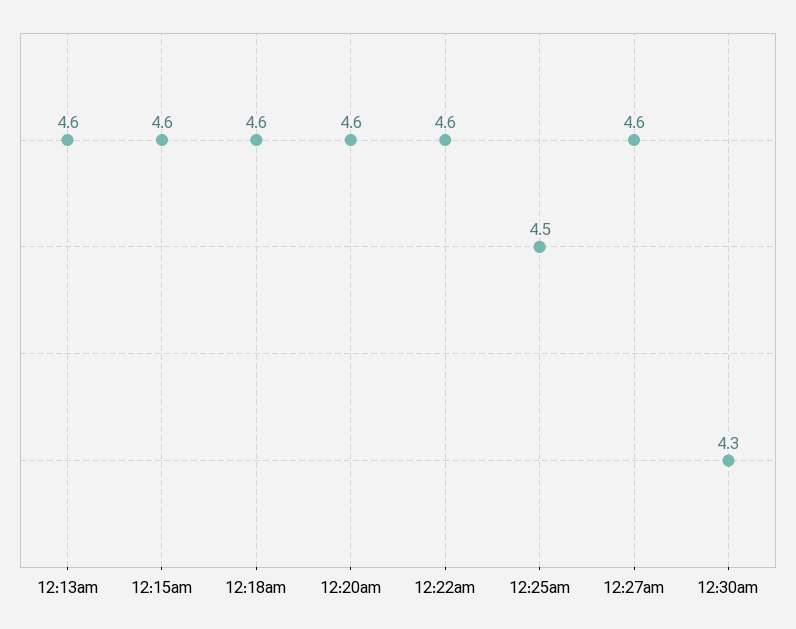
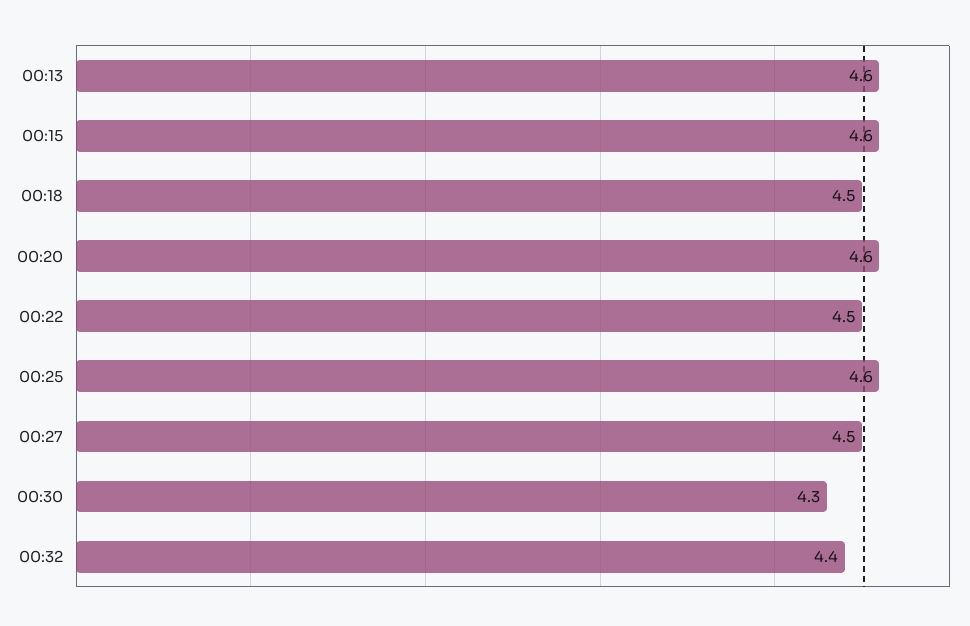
12:18am: 4.6 -> 4.5
12:22am: 4.6 -> 4.5
12:25am: 4.5 -> 4.6
12:27am: 4.6 -> 4.5
00:32: none -> 4.4

